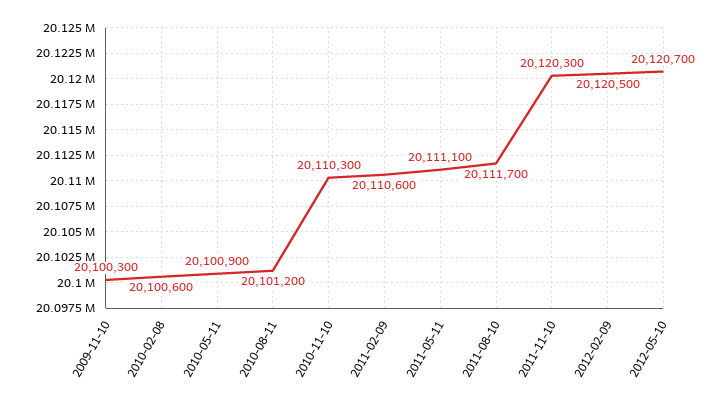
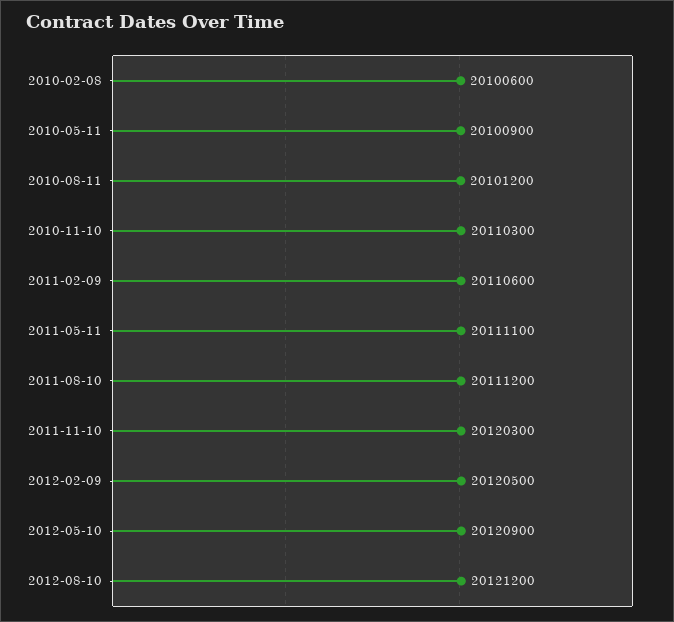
2009-11-10: 20100300 -> none
2011-08-10: 20111700 -> 20111200
2012-05-10: 20120700 -> 20120900
2012-08-10: none -> 20121200

